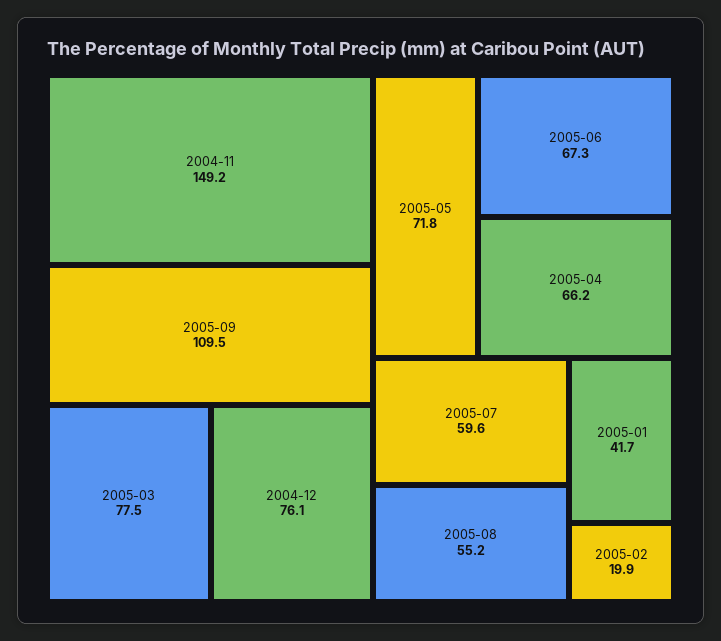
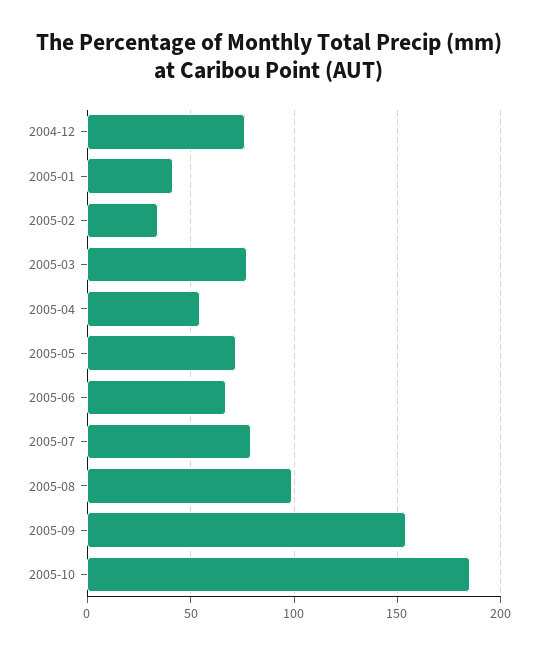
2004-11: 149.2 -> none
2005-09: 109.5 -> 155
2005-04: 66.2 -> 55
2005-07: 59.6 -> 80
2005-08: 55.2 -> 100
2005-02: 19.9 -> 35
2005-10: none -> 185

